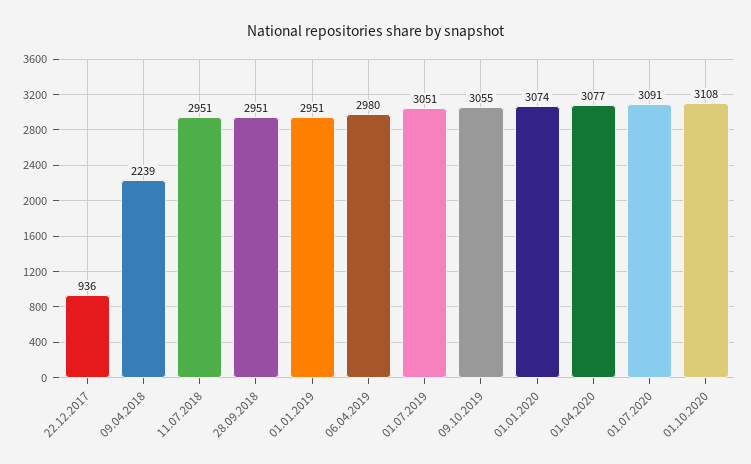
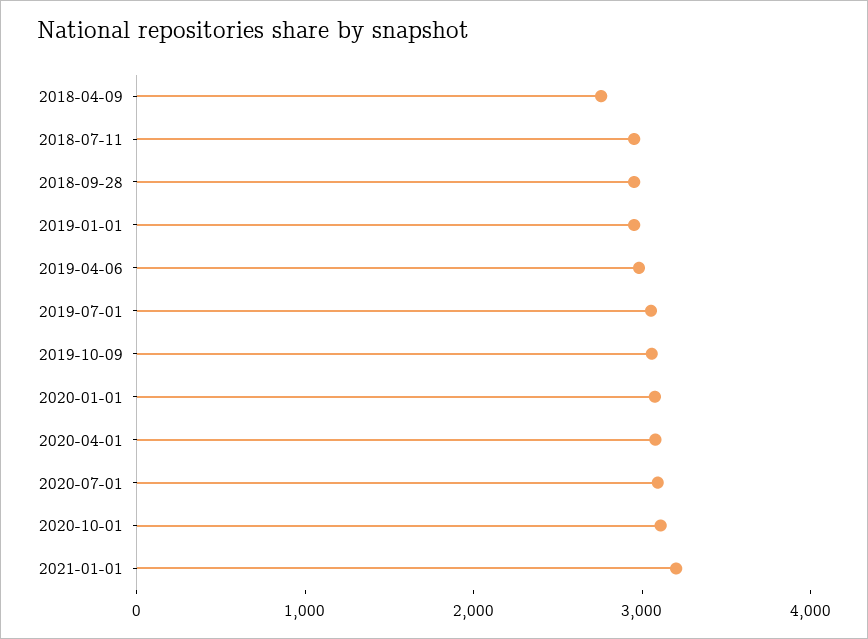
22.12.2017: 936 -> none
09.04.2018: 2239 -> 2800
2021-01-01: none -> 3200

